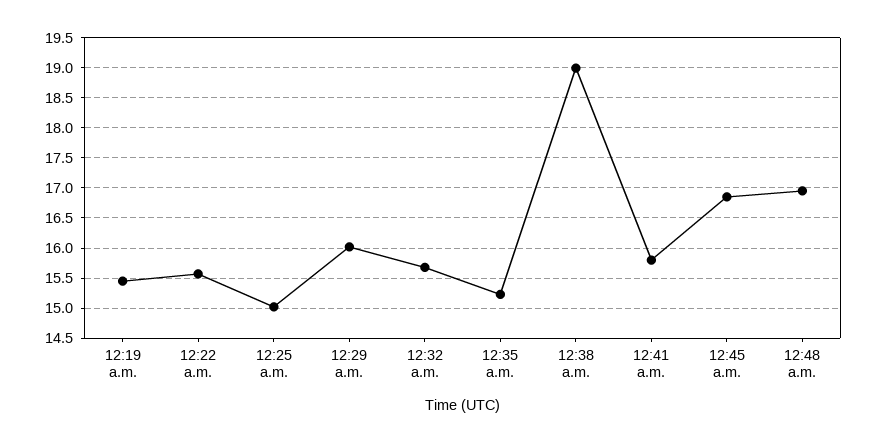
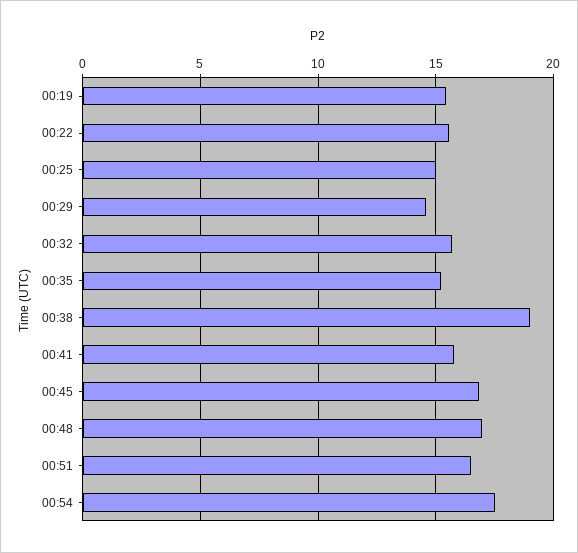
12:29 a.m.: 16 -> 14.5
00:51: none -> 16.5
00:54: none -> 17.5

